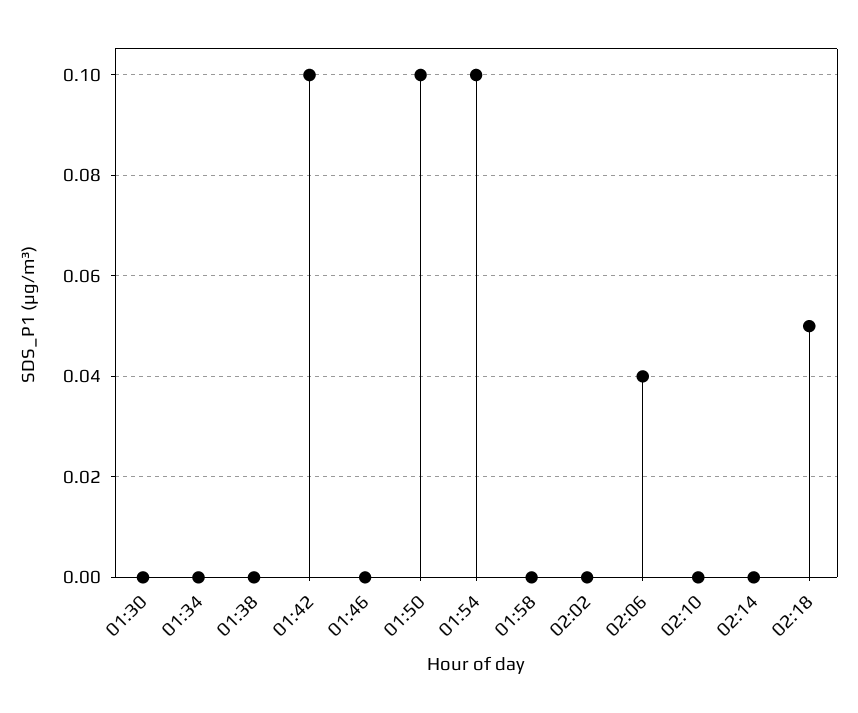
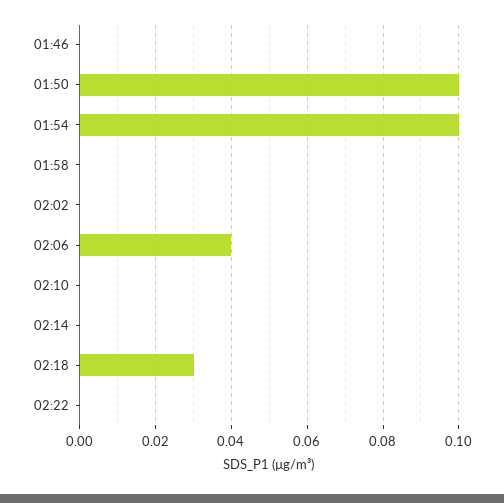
01:30: 0 -> none
01:34: 0 -> none
01:38: 0 -> none
01:42: 0.1 -> none
02:18: 0.05 -> 0.03
02:22: none -> 0

